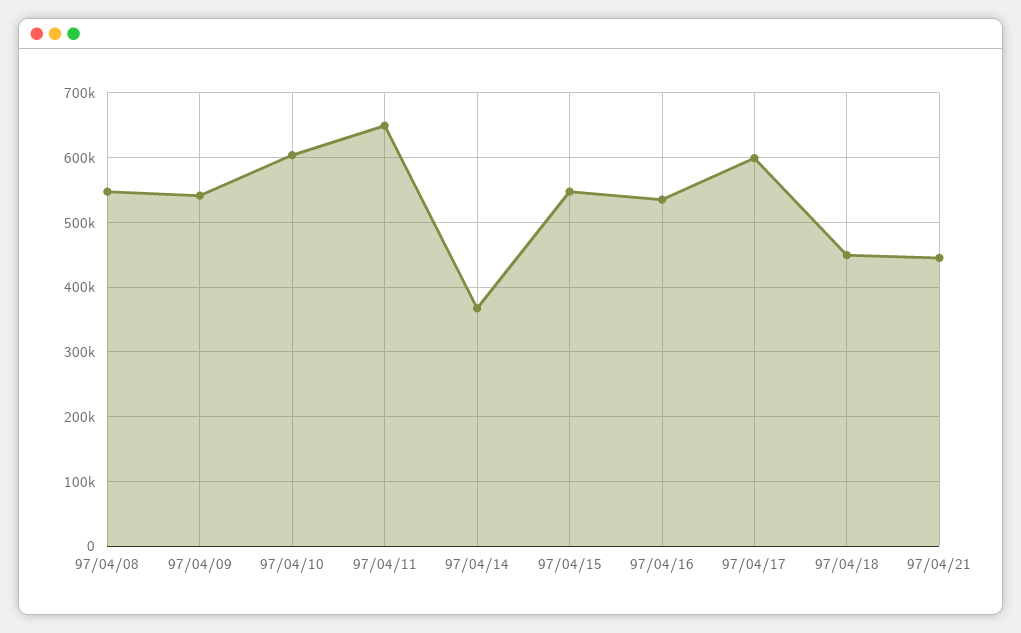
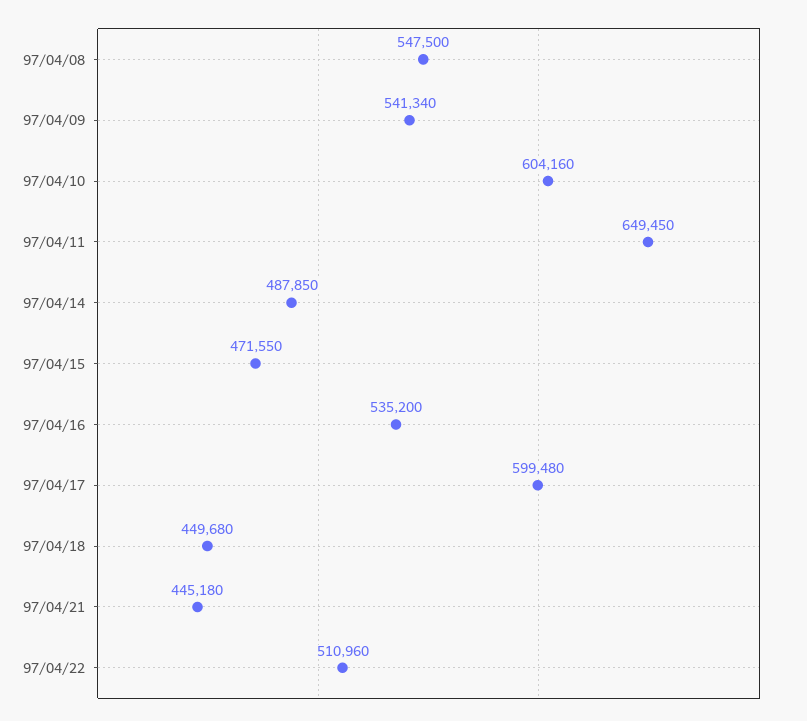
97/04/14: 370000 -> 487850
97/04/15: 550000 -> 471550
97/04/22: none -> 510960

